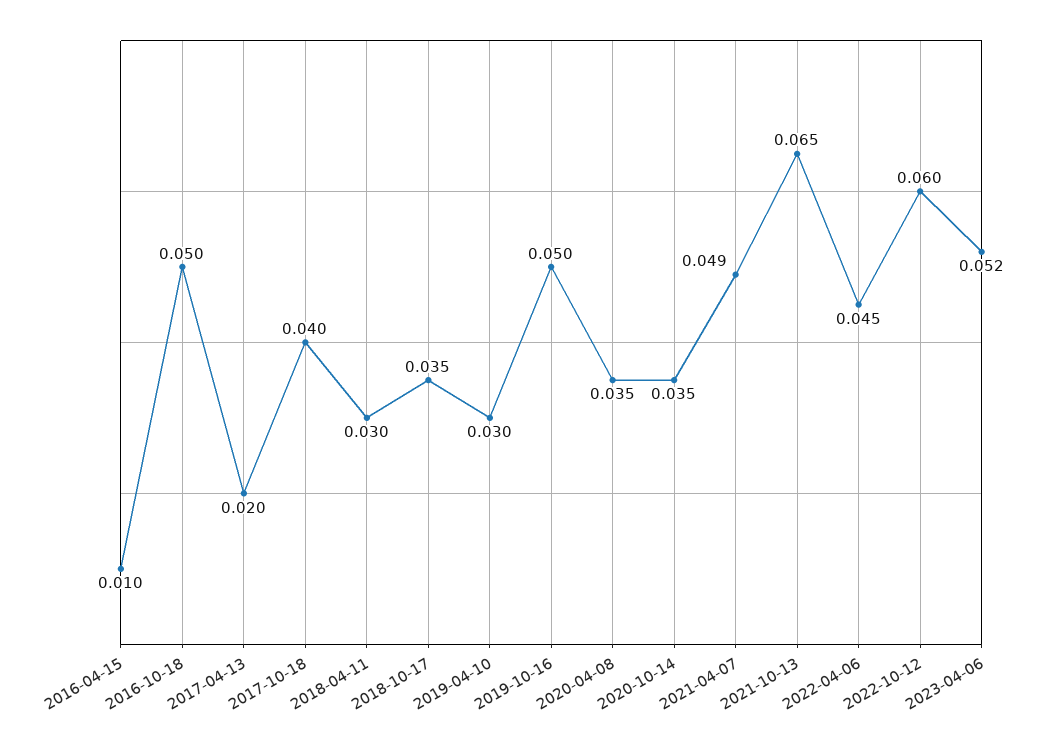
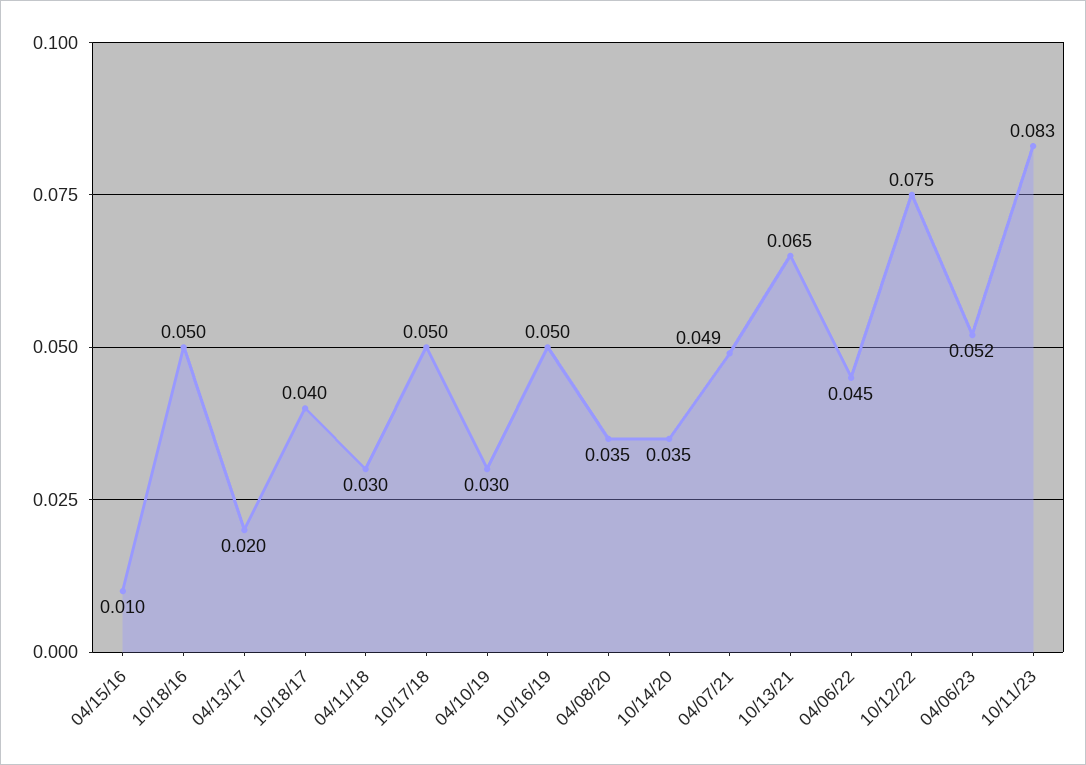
2018-10-17: 0.035 -> 0.05
2022-10-12: 0.06 -> 0.075
10/11/23: none -> 0.083

